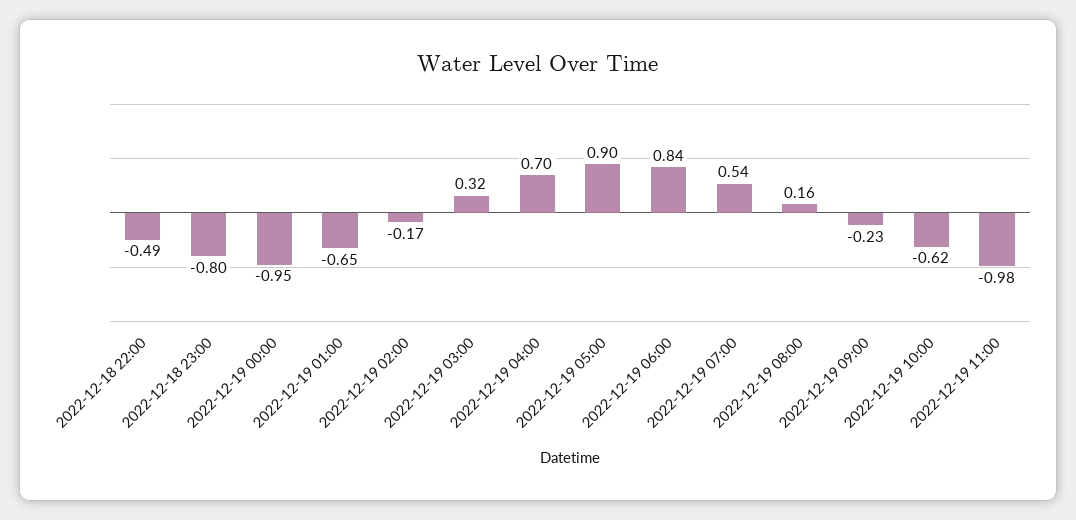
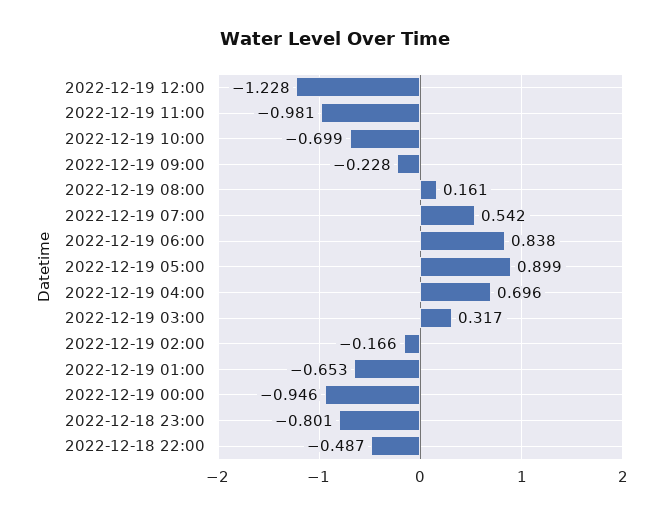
2022-12-19 10:00: -0.62 -> -0.699
2022-12-19 12:00: none -> -1.228

